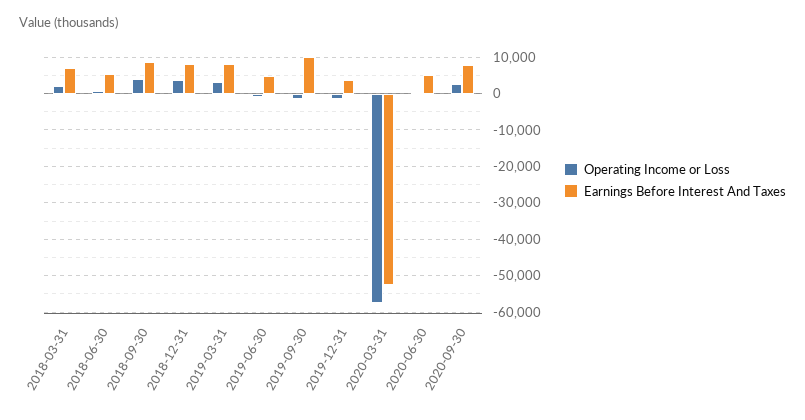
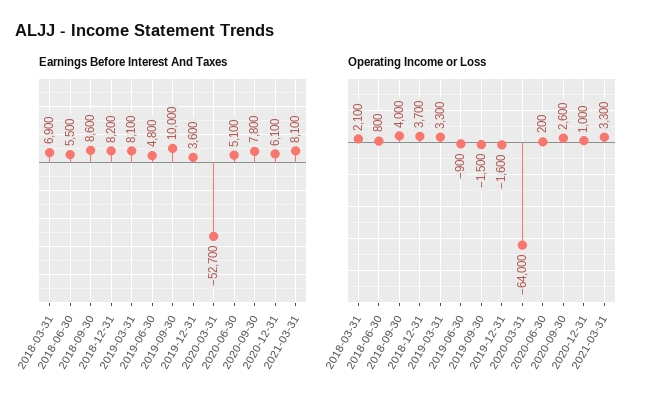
Operating Income or Loss, 2020-03-31: -58000 -> -64000
Earnings Before Interest And Taxes, 2020-12-31: none -> 6100
Earnings Before Interest And Taxes, 2021-03-31: none -> 8100
Operating Income or Loss, 2020-12-31: none -> 1000
Operating Income or Loss, 2021-03-31: none -> 3300

